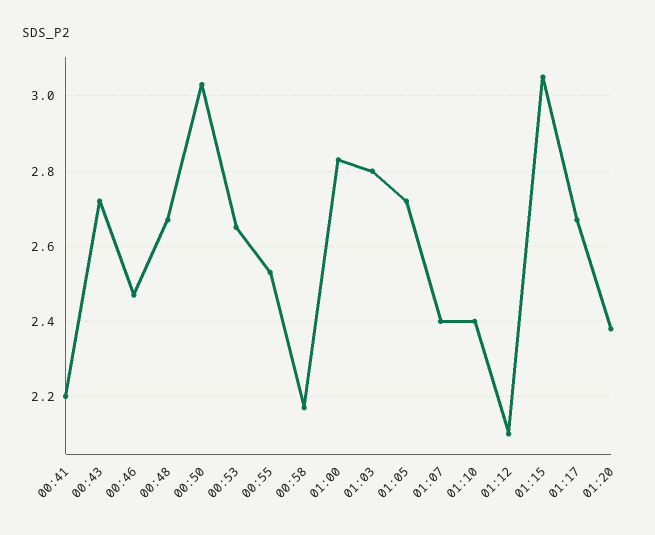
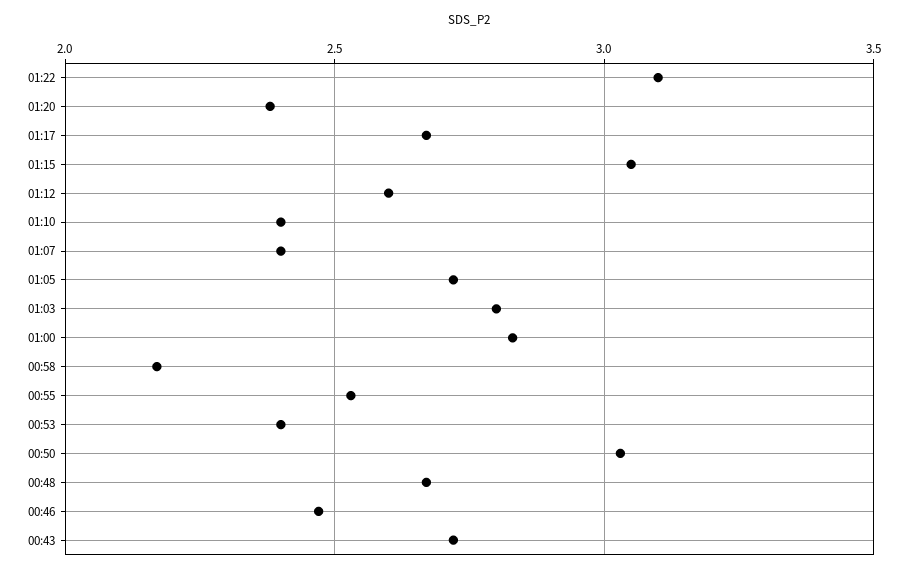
00:41: 2.2 -> none
00:53: 2.65 -> 2.4
01:12: 2.1 -> 2.6
01:22: none -> 3.1

